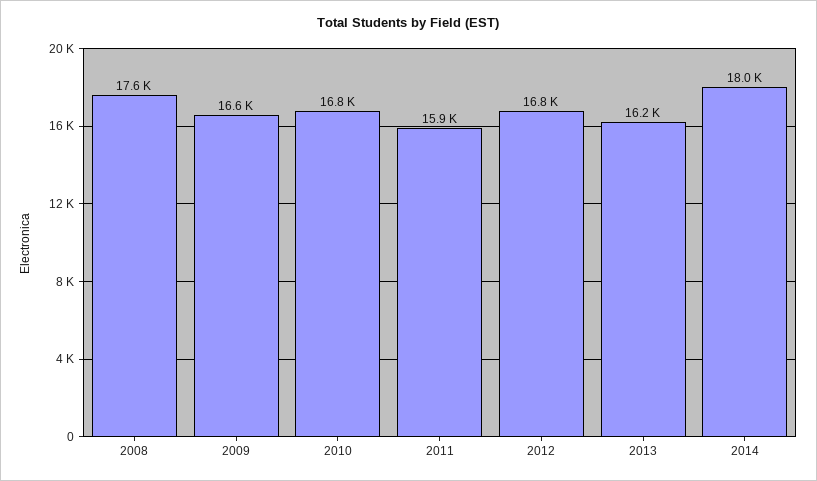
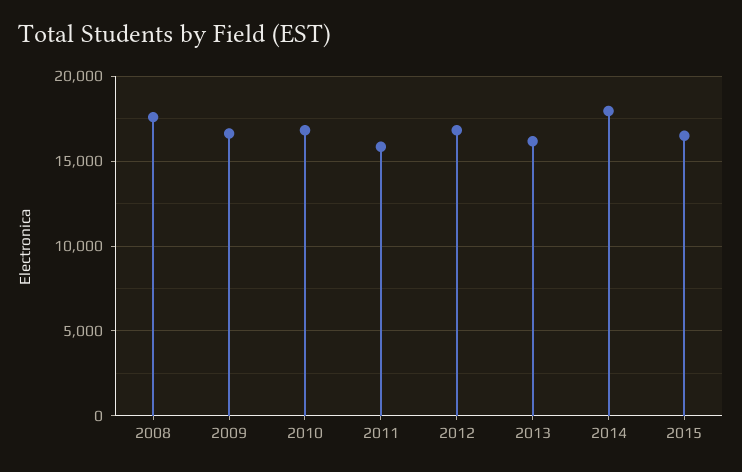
2015: none -> 16500

